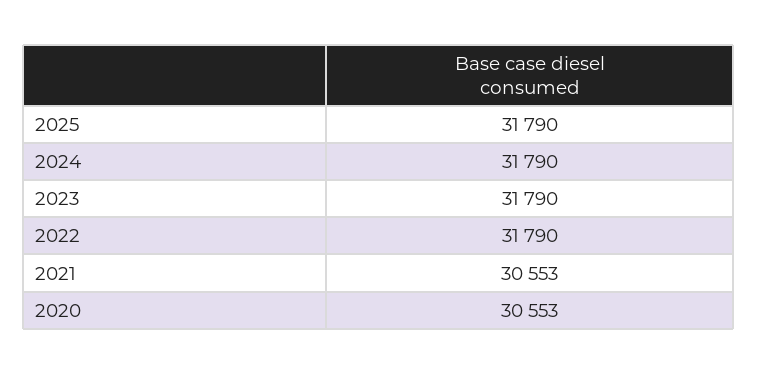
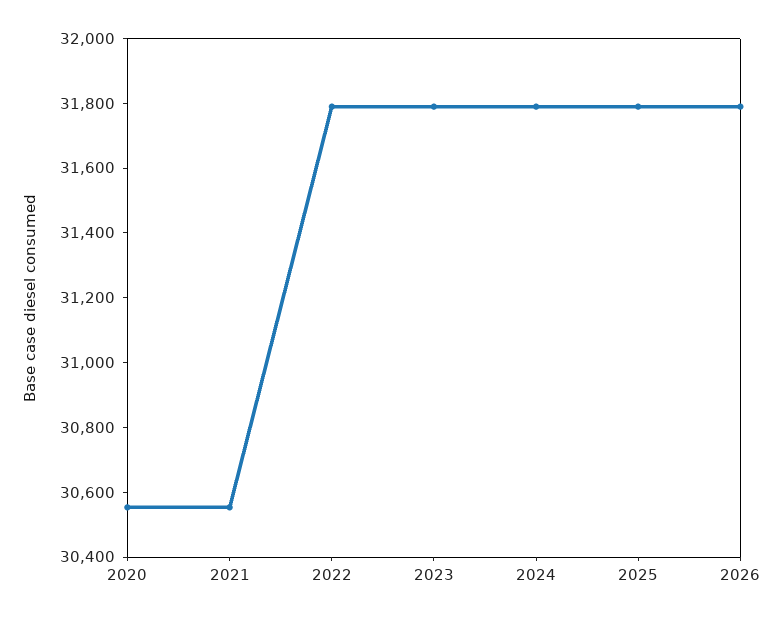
2026: none -> 31800

